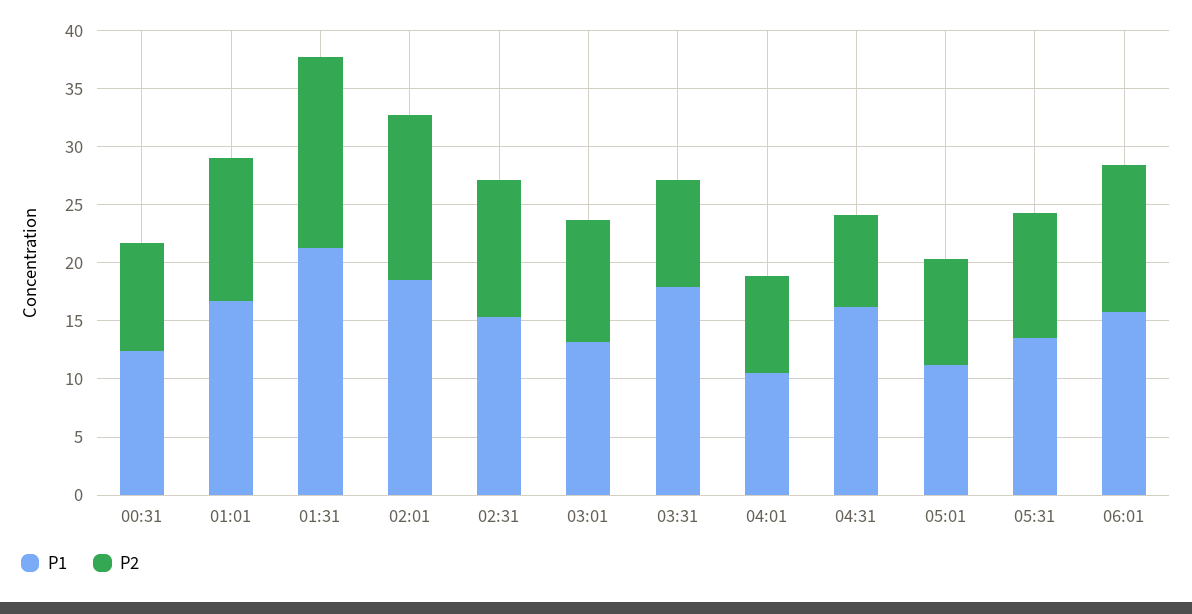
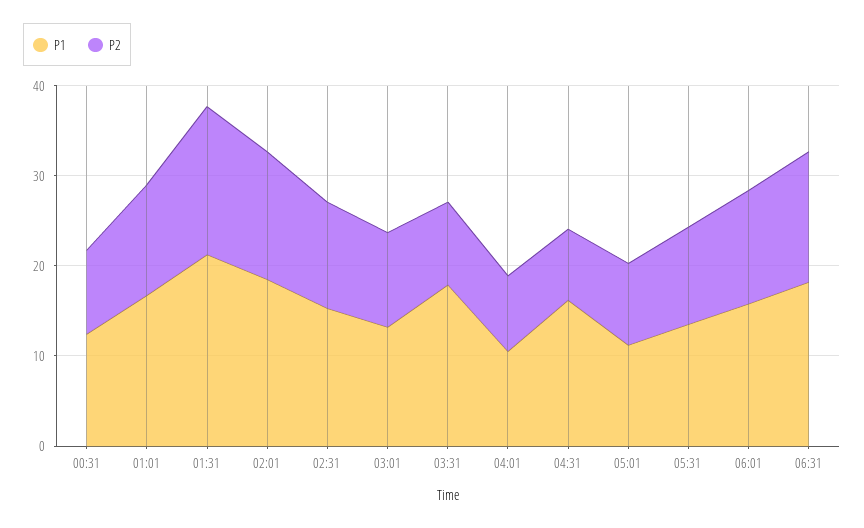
P1, 06:31: none -> 18
P2, 06:31: none -> 14

